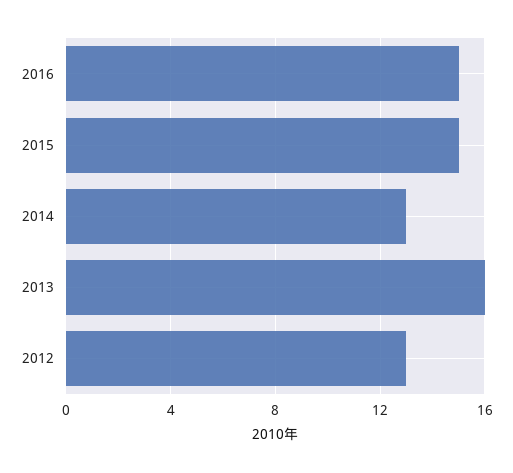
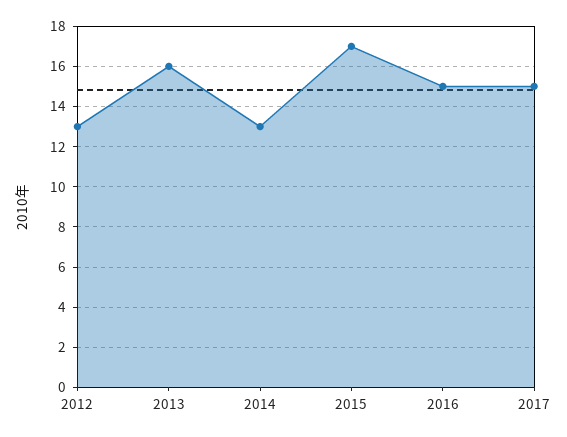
2015: 15 -> 17
2017: none -> 15

